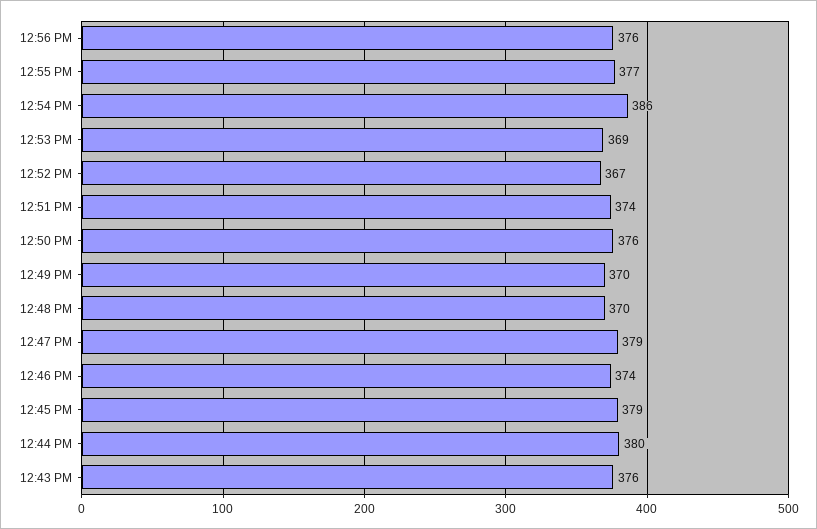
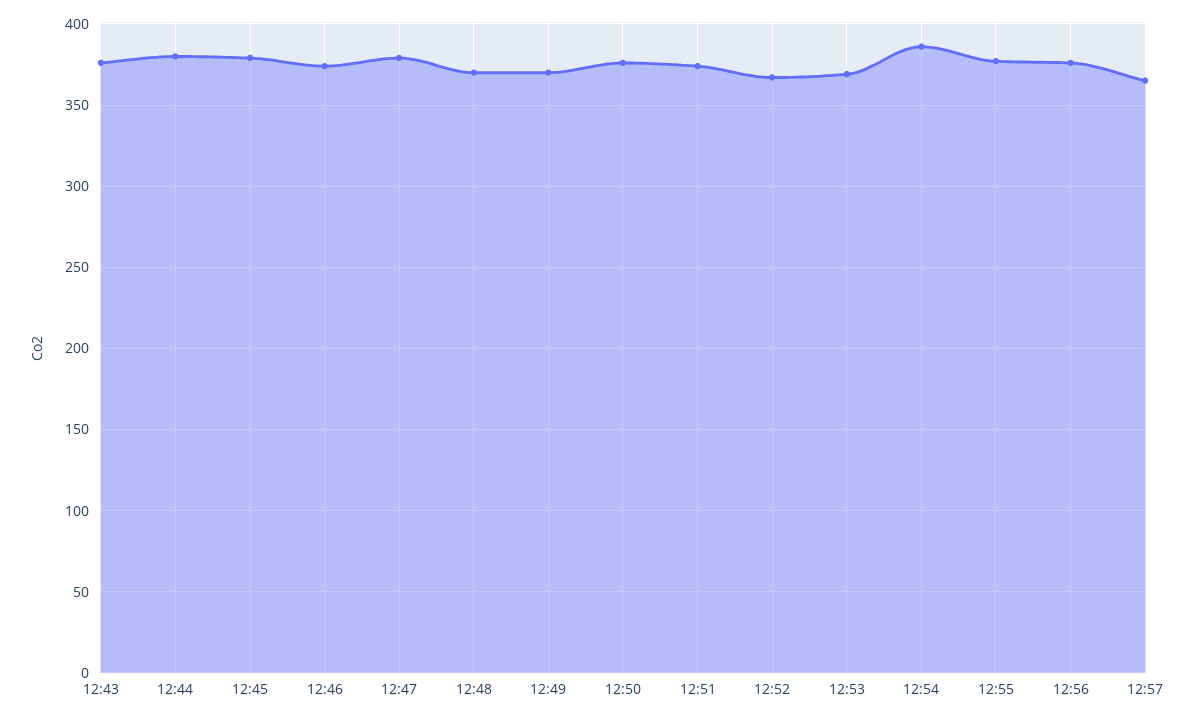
12:57: none -> 365

